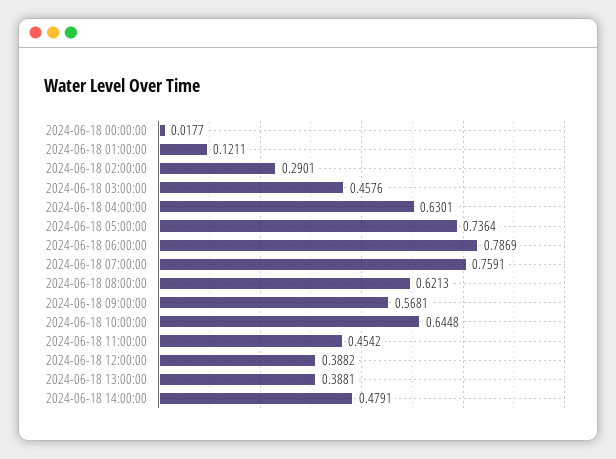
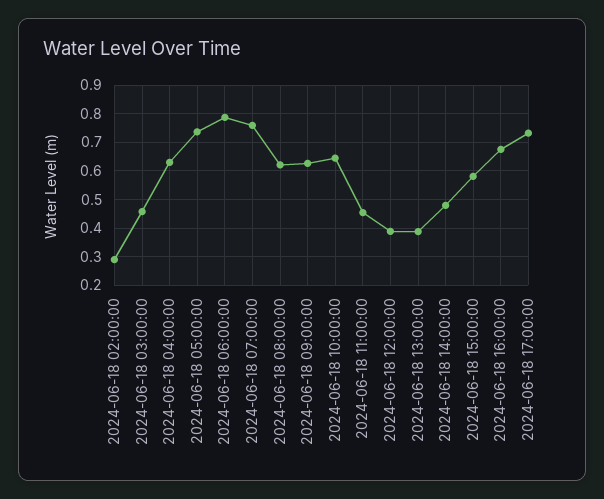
2024-06-18 00:00:00: 0.0177 -> none
2024-06-18 01:00:00: 0.1211 -> none
2024-06-18 09:00:00: 0.5681 -> 0.625
2024-06-18 15:00:00: none -> 0.575
2024-06-18 16:00:00: none -> 0.675
2024-06-18 17:00:00: none -> 0.725

